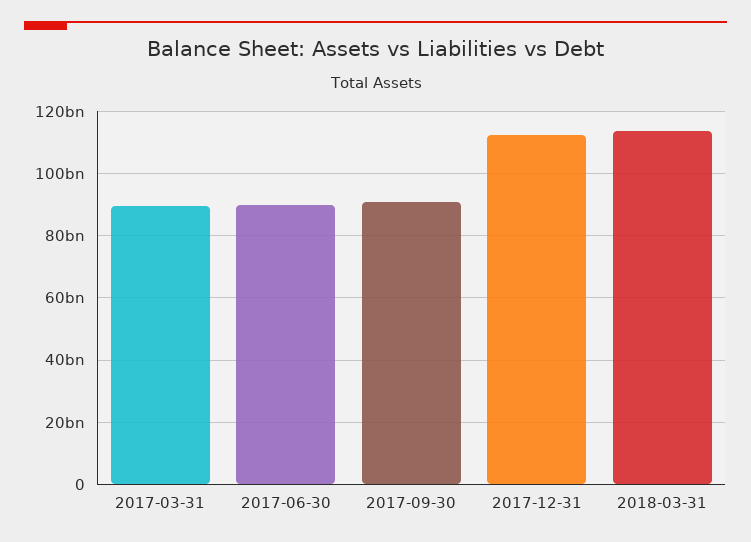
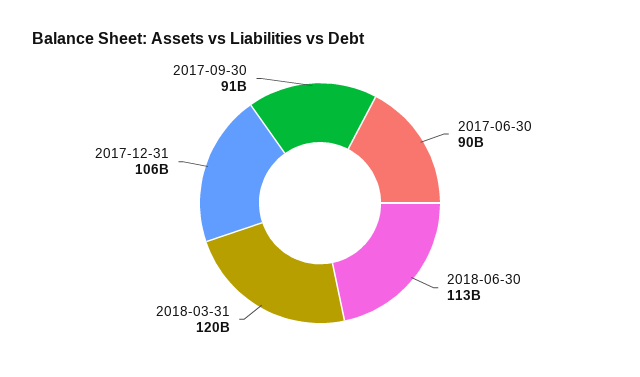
2017-03-31: 90000000000 -> none
2017-12-31: 112000000000 -> 106000000000
2018-03-31: 114000000000 -> 120000000000
2018-06-30: none -> 113000000000

